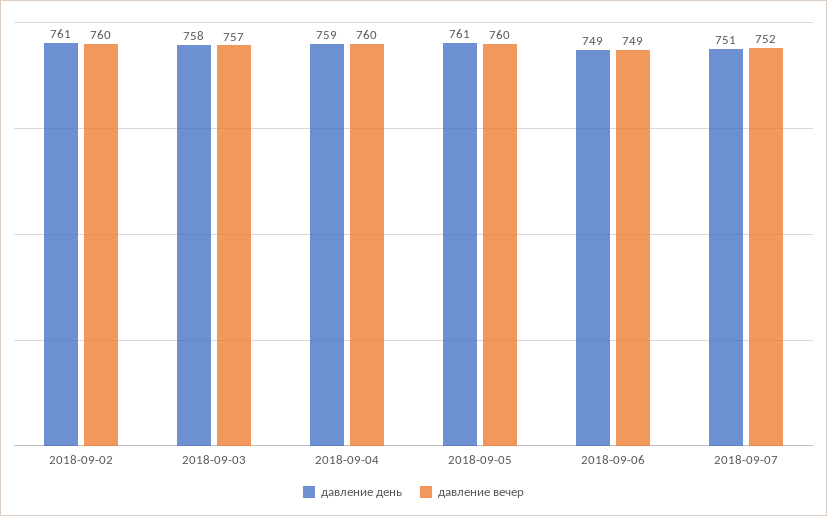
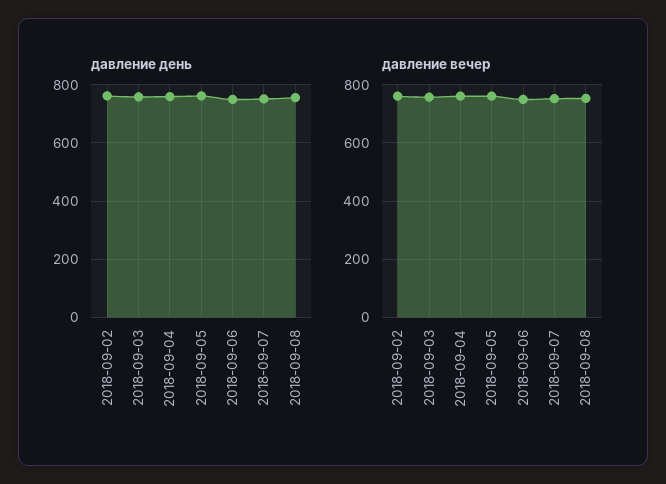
давление день, 2018-09-08: none -> 750
давление вечер, 2018-09-08: none -> 750

